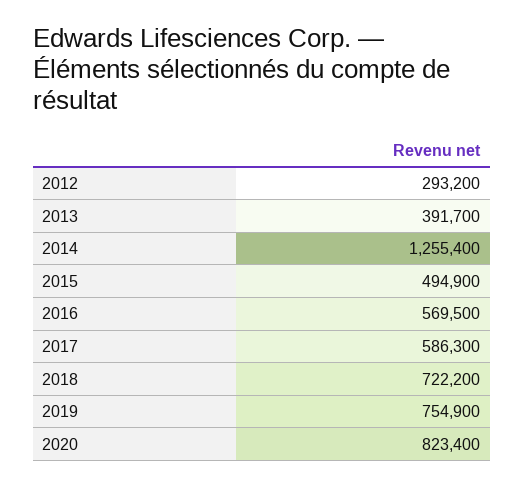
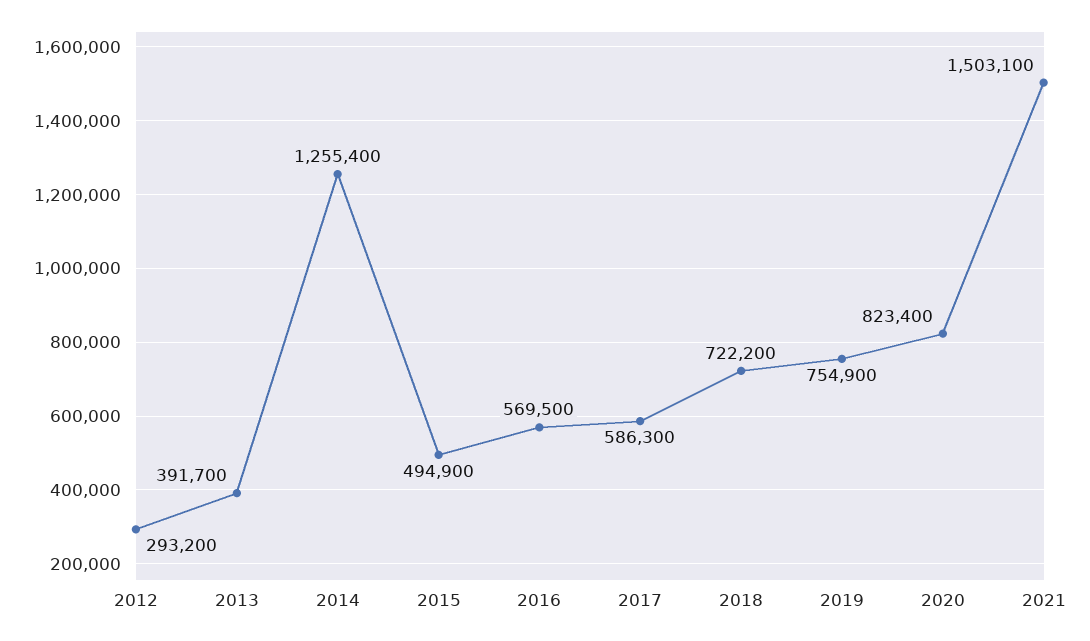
2021: none -> 1503100

